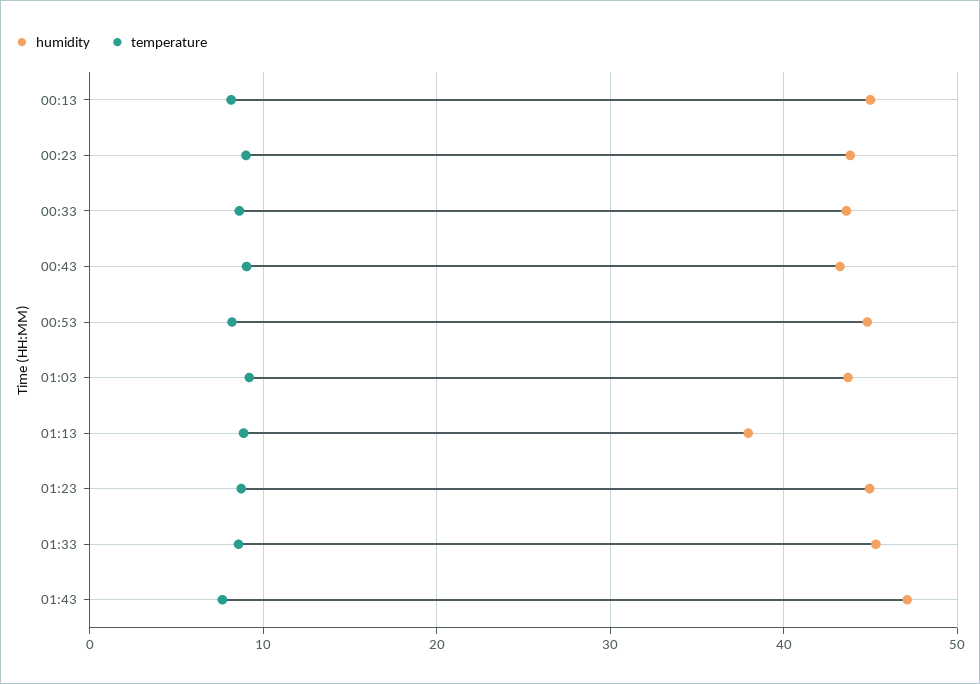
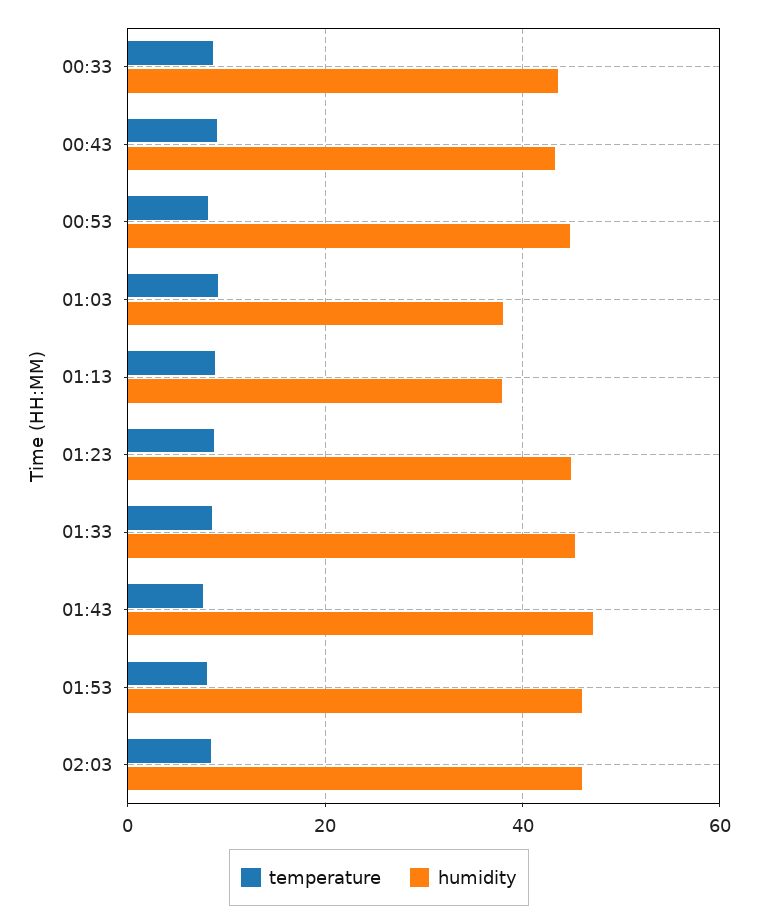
humidity, 00:13: 45 -> none
temperature, 00:13: 8 -> none
humidity, 00:23: 44 -> none
temperature, 00:23: 9 -> none
humidity, 01:03: 44 -> 38
temperature, 01:53: none -> 8
humidity, 01:53: none -> 46
temperature, 02:03: none -> 8
humidity, 02:03: none -> 46

